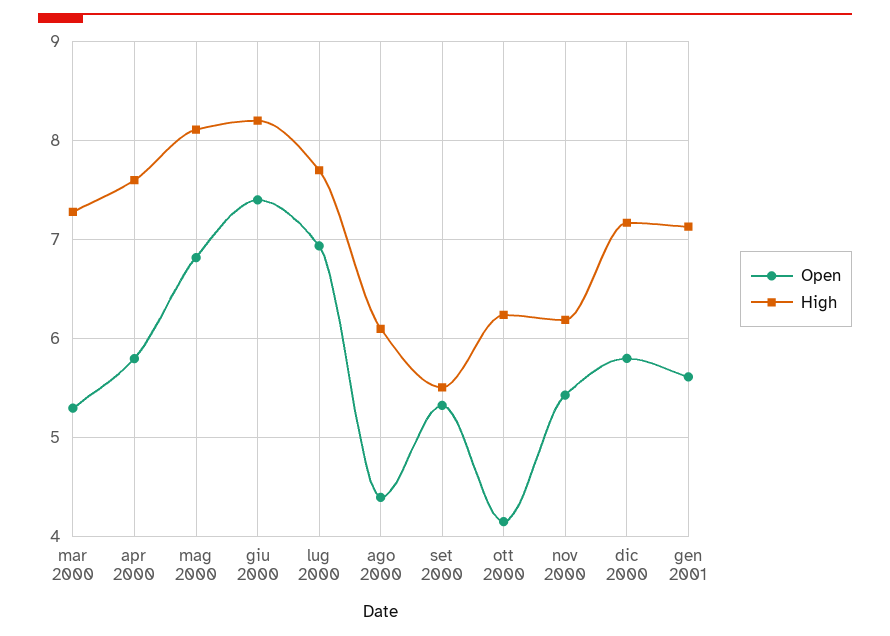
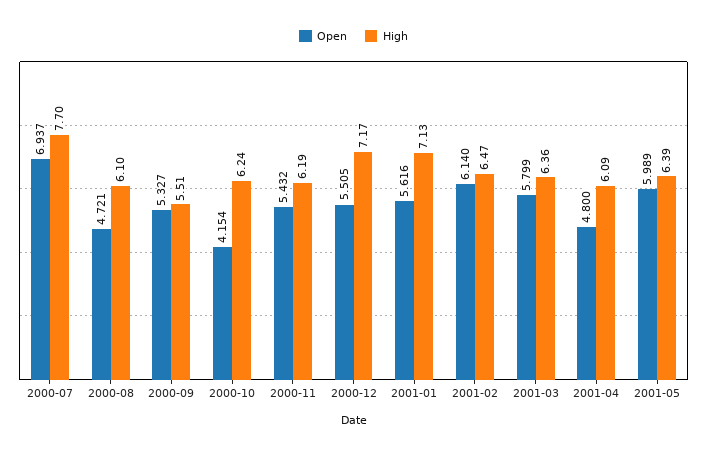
Open, mar 2000: 5.3 -> none
High, mar 2000: 7.3 -> none
Open, apr 2000: 5.8 -> none
High, apr 2000: 7.6 -> none
Open, mag 2000: 6.8 -> none
High, mag 2000: 8.1 -> none
Open, giu 2000: 7.4 -> none
High, giu 2000: 8.2 -> none
Open, ago 2000: 4.4 -> 4.721
Open, dic 2000: 5.8 -> 5.505
Open, 2001-02: none -> 6.14
High, 2001-02: none -> 6.47
Open, 2001-03: none -> 5.799
High, 2001-03: none -> 6.36
Open, 2001-04: none -> 4.8
High, 2001-04: none -> 6.09
Open, 2001-05: none -> 5.989
High, 2001-05: none -> 6.39

